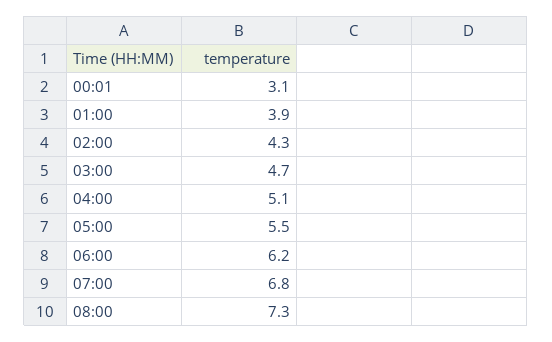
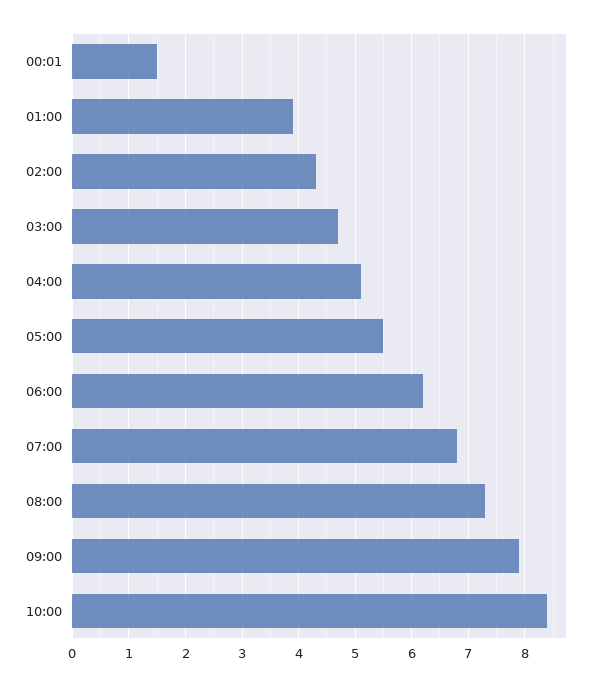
00:01: 3.1 -> 1.5
09:00: none -> 8
10:00: none -> 8.5

